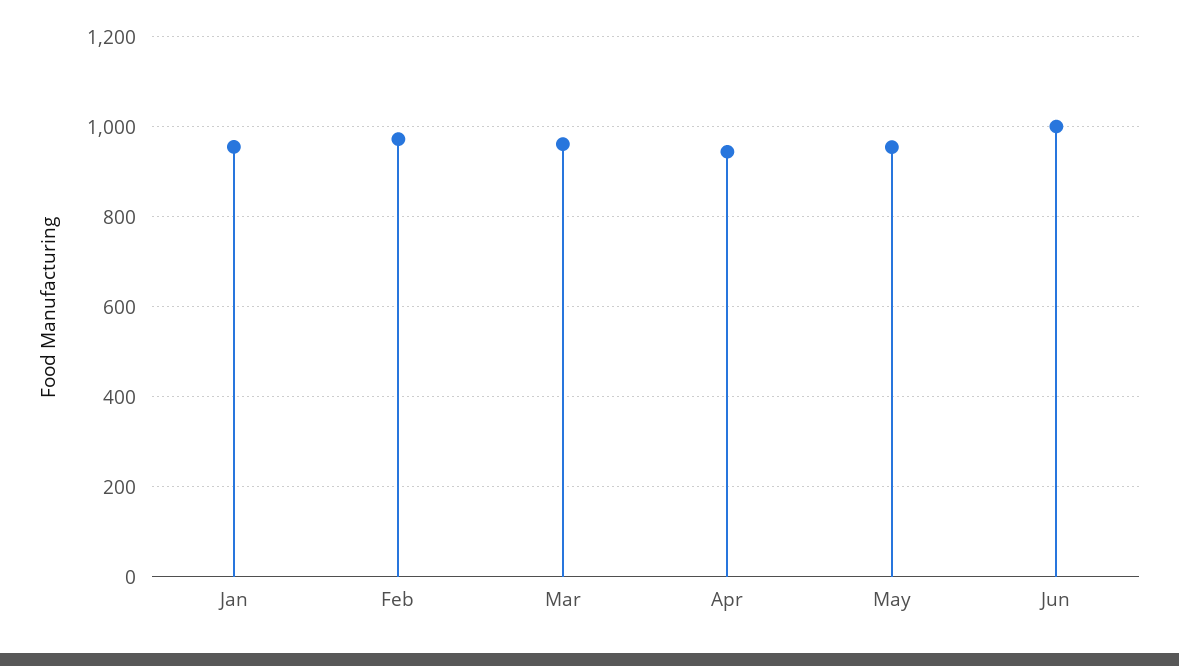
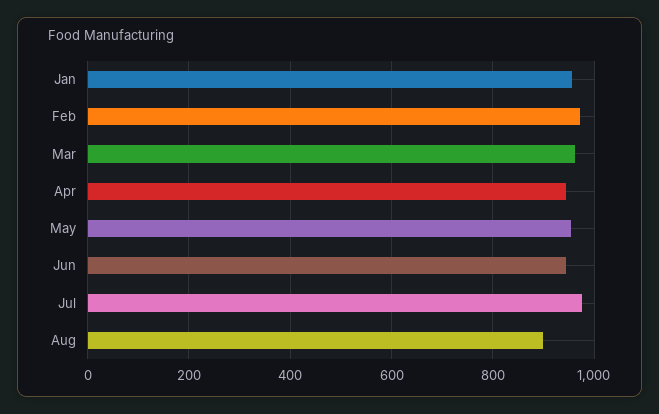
Jun: 1000 -> 940
Jul: none -> 980
Aug: none -> 900

